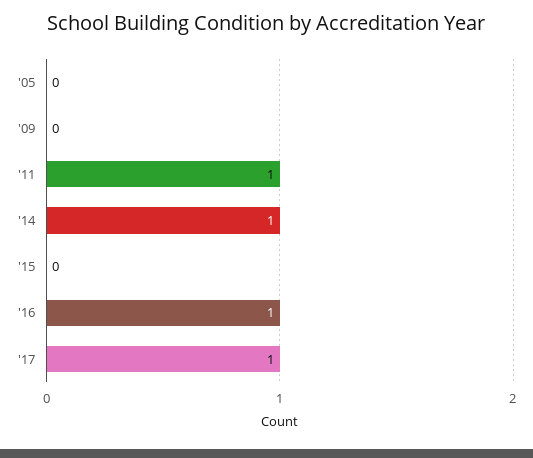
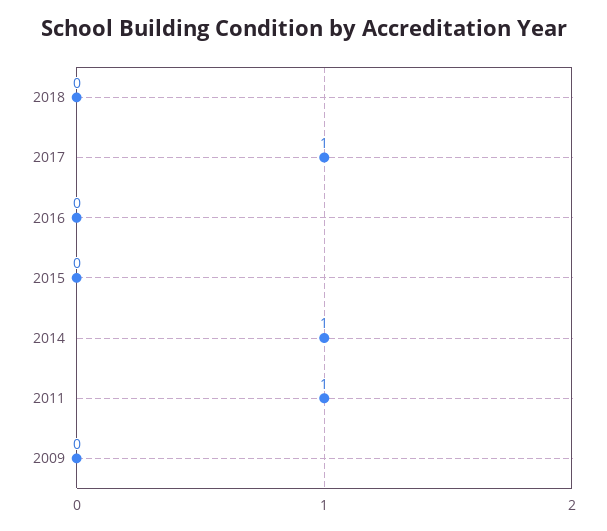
'05: 0 -> none
'16: 1 -> 0
2018: none -> 0

